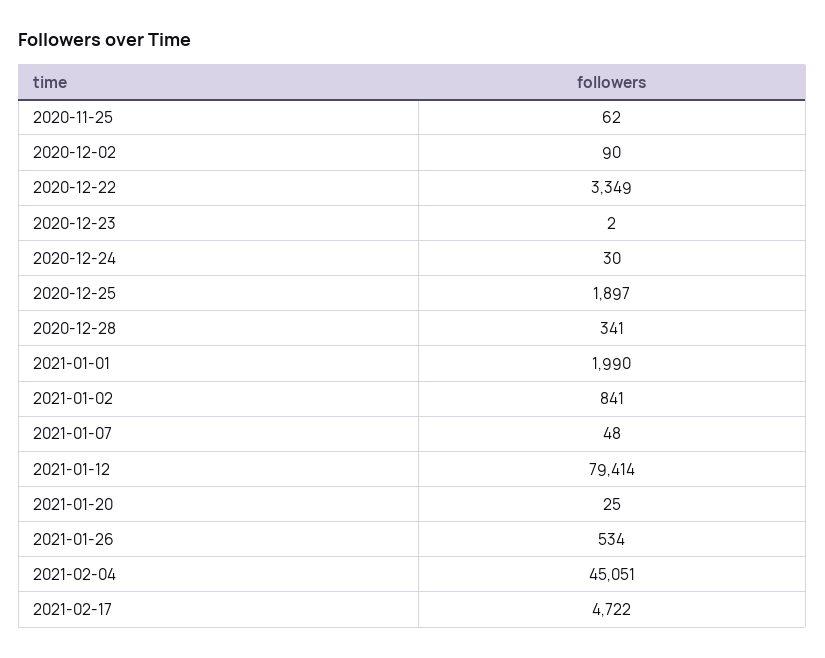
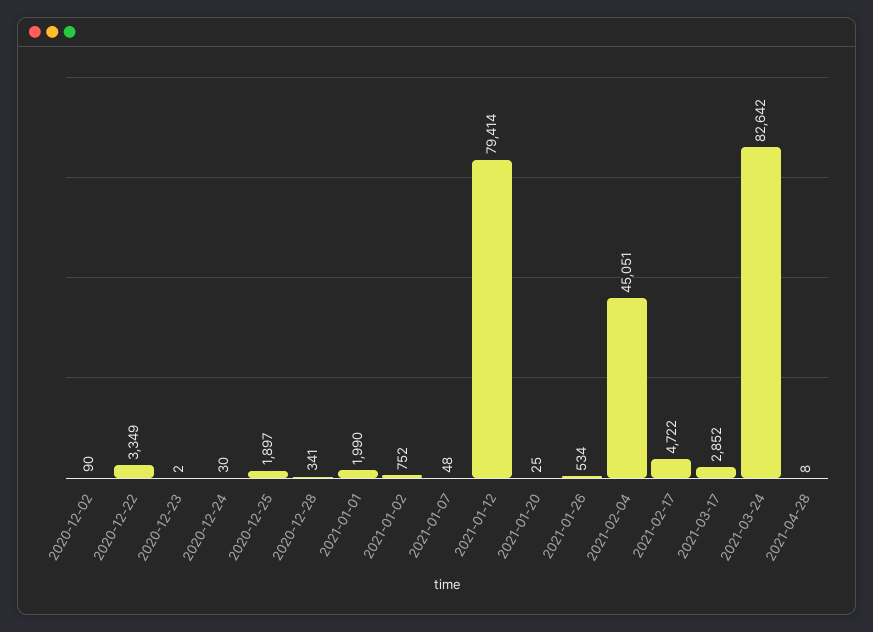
2020-11-25: 62 -> none
2021-01-02: 841 -> 752
2021-03-17: none -> 2852
2021-03-24: none -> 82642
2021-04-28: none -> 8

